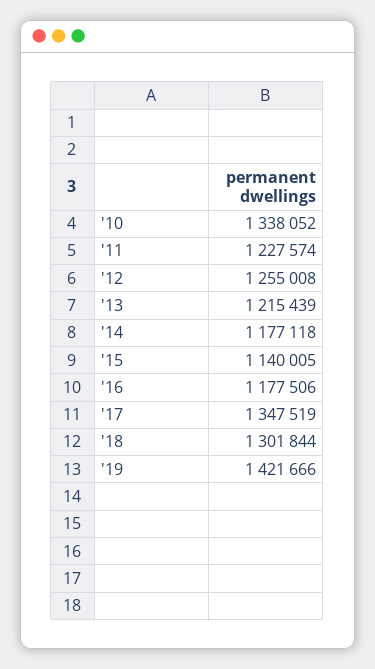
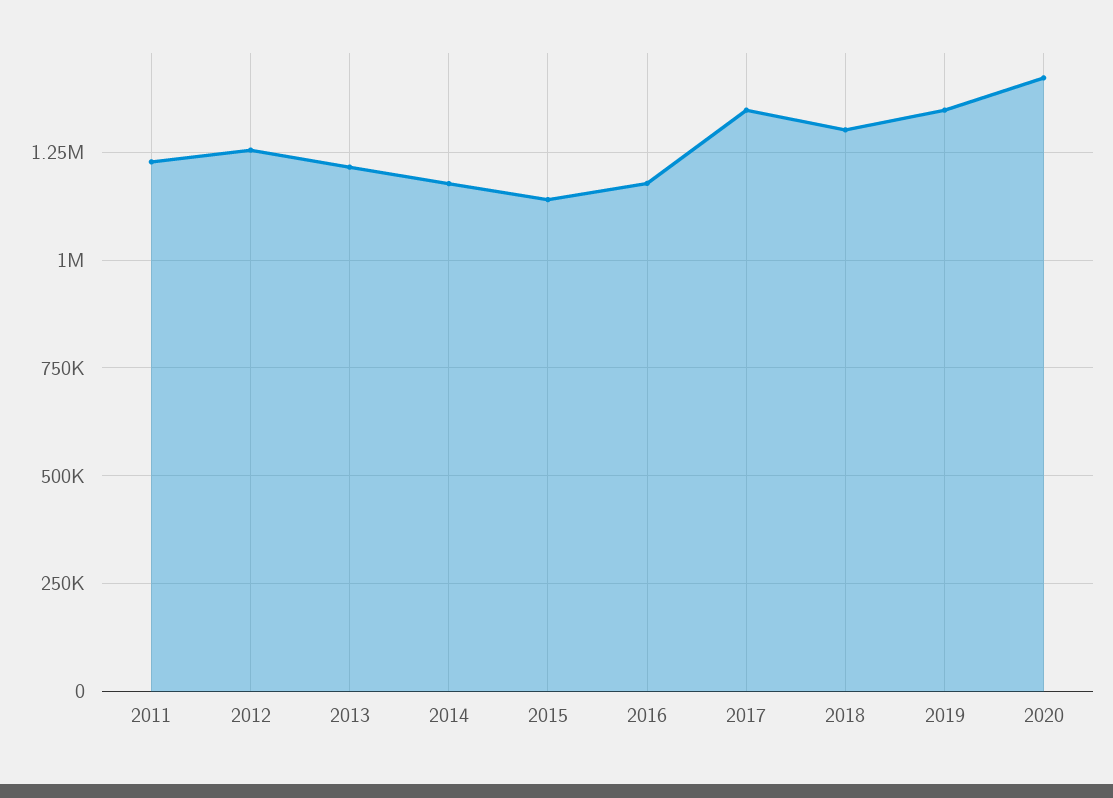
'10: 1338052 -> none
'19: 1421666 -> 1350000
2020: none -> 1425000

